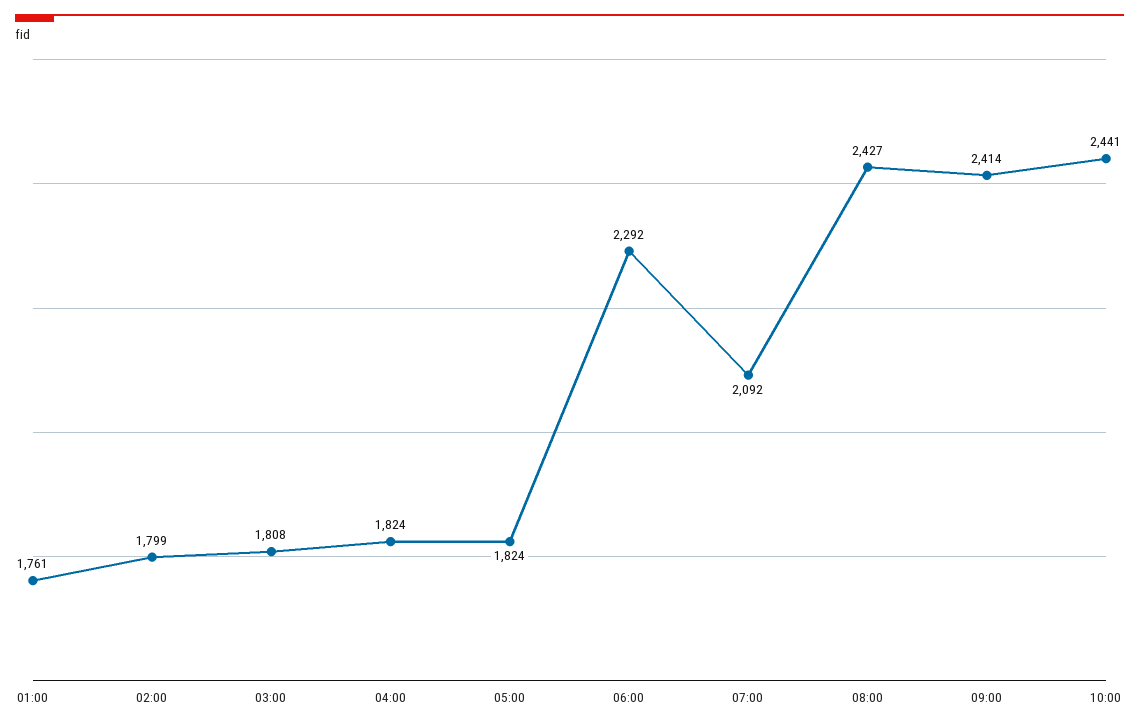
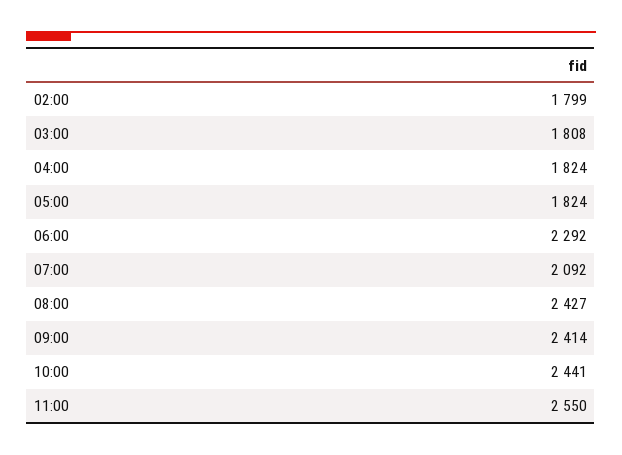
01:00: 1761 -> none
11:00: none -> 2550

